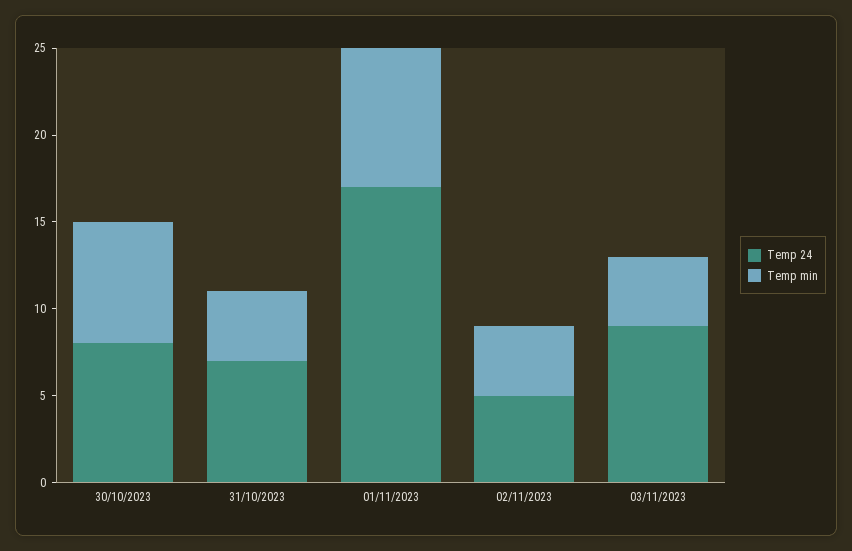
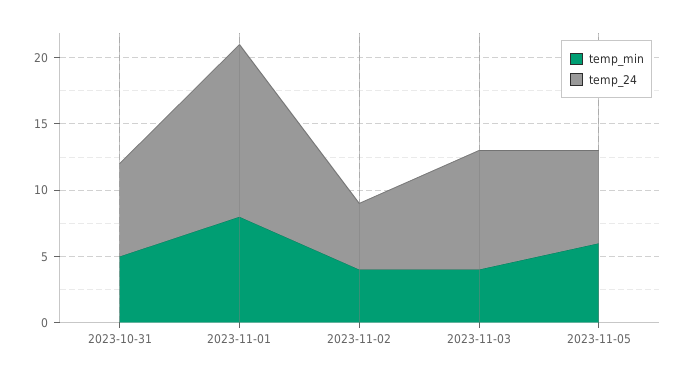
Temp 24, 30/10/2023: 8 -> none
Temp min, 30/10/2023: 7 -> none
Temp min, 31/10/2023: 4 -> 5
Temp 24, 01/11/2023: 17 -> 13
Temp min, 2023-11-05: none -> 6
Temp 24, 2023-11-05: none -> 7

